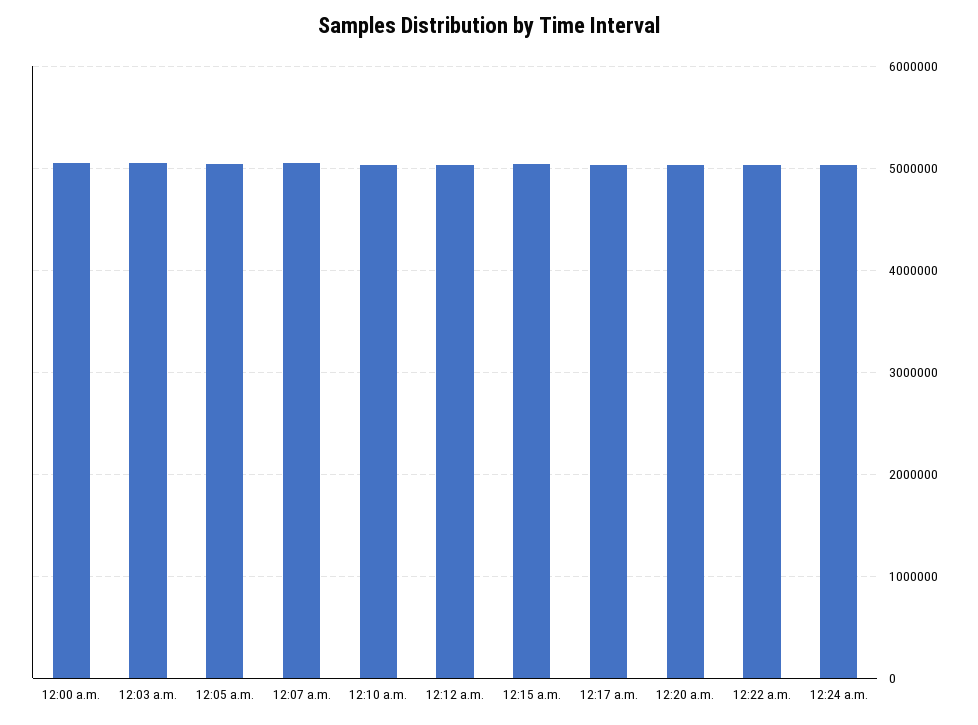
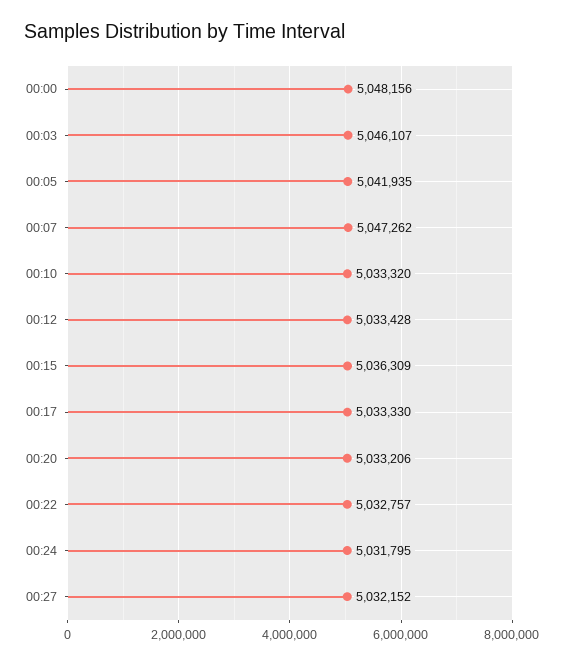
00:27: none -> 5032152

